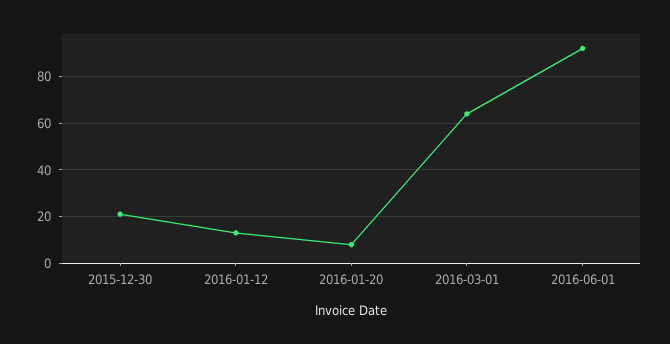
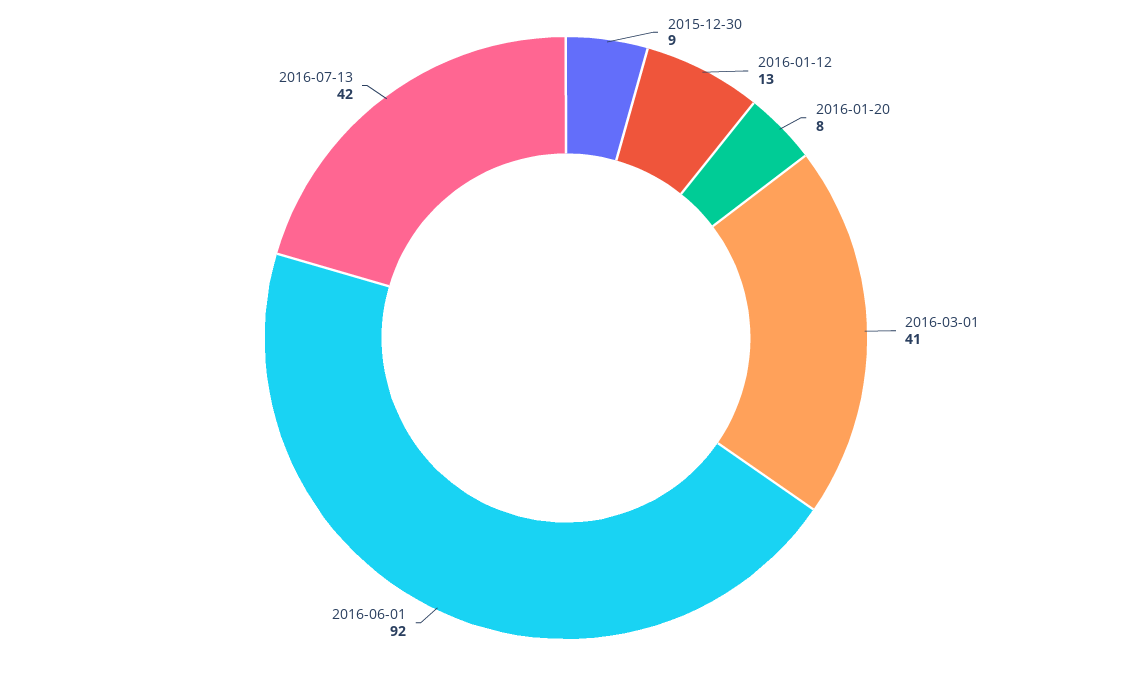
2015-12-30: 20 -> 9
2016-03-01: 65 -> 41
2016-07-13: none -> 42

